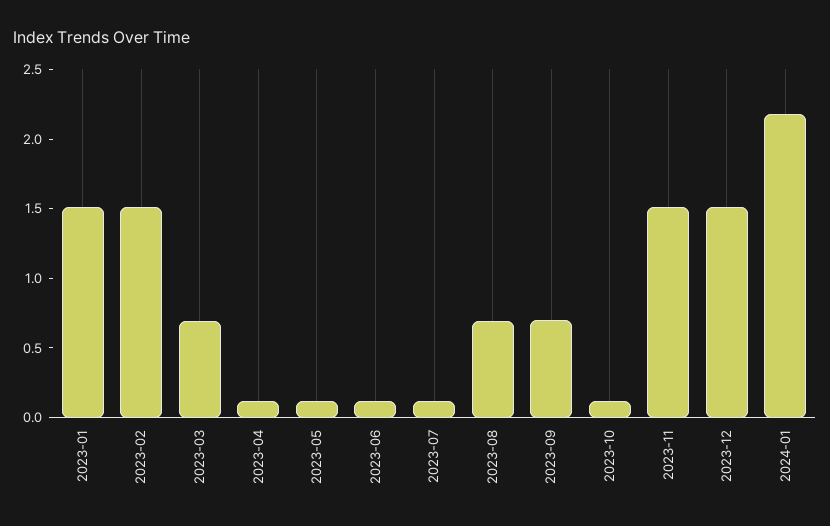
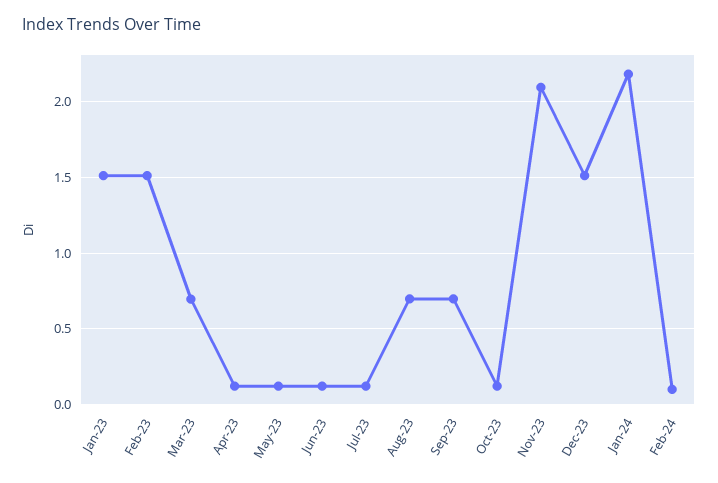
2023-11: 1.5 -> 2.1
Feb-24: none -> 0.1

